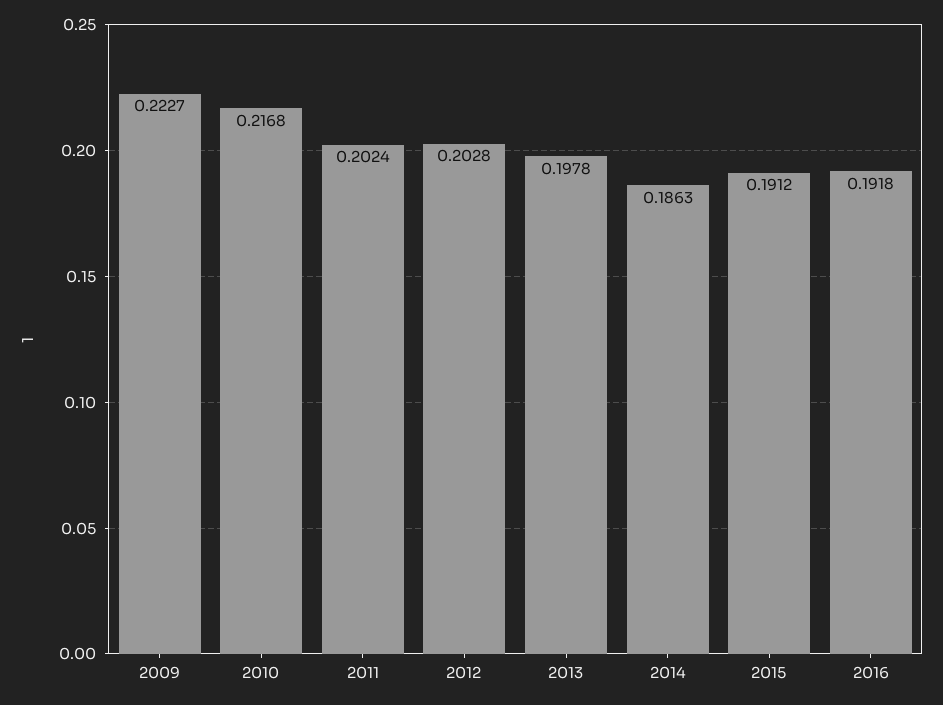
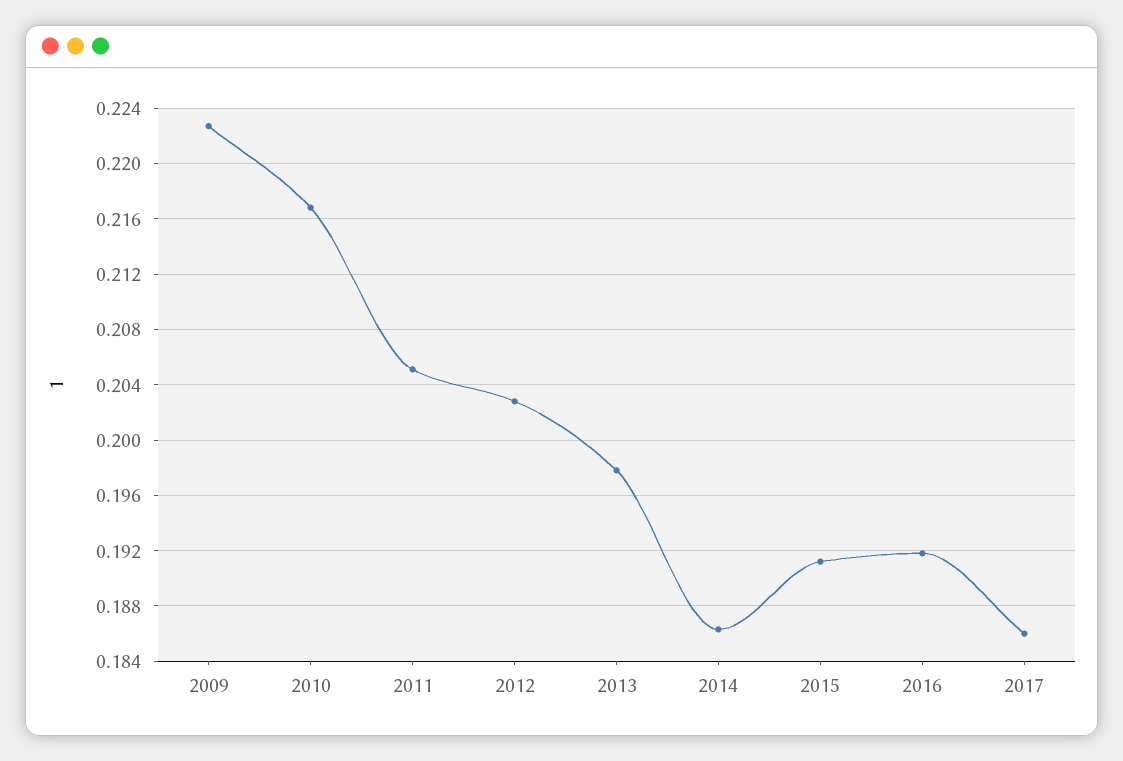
2011: 0.2024 -> 0.205
2017: none -> 0.186

